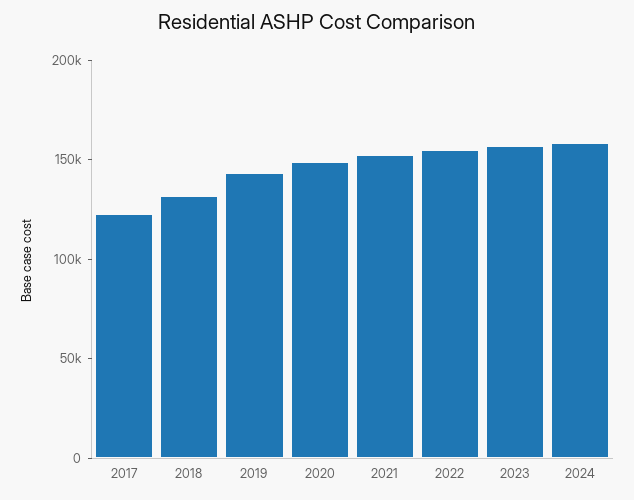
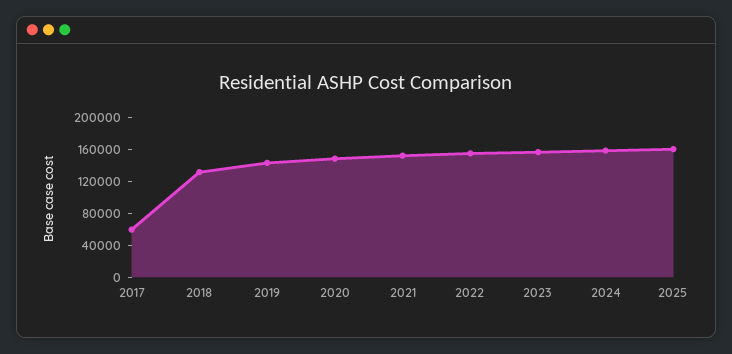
2017: 120000 -> 60000
2025: none -> 160000

